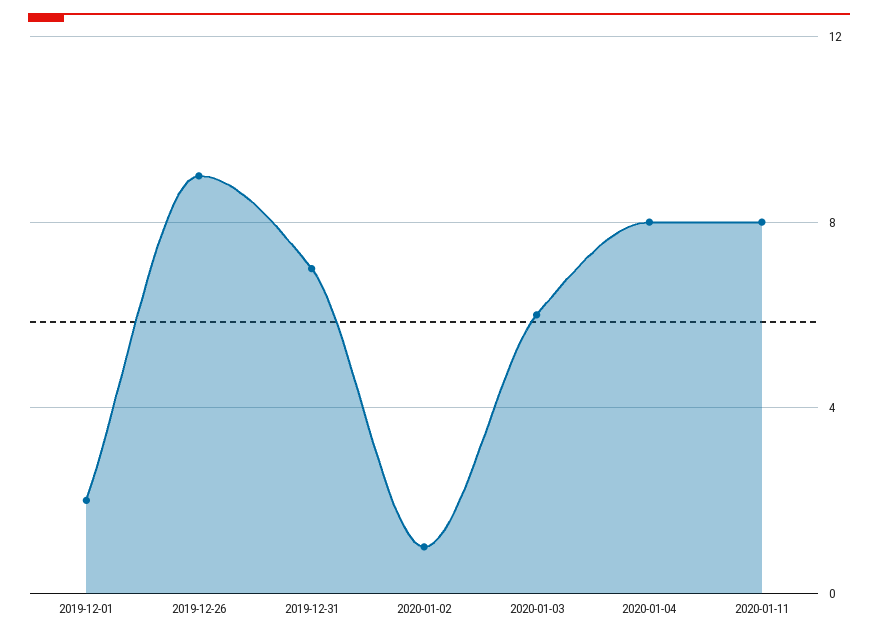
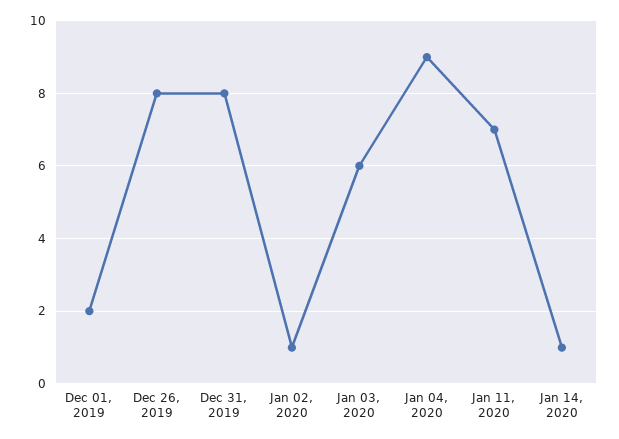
2019-12-26: 9 -> 8
2019-12-31: 7 -> 8
2020-01-04: 8 -> 9
2020-01-11: 8 -> 7
Jan 14, 2020: none -> 1

